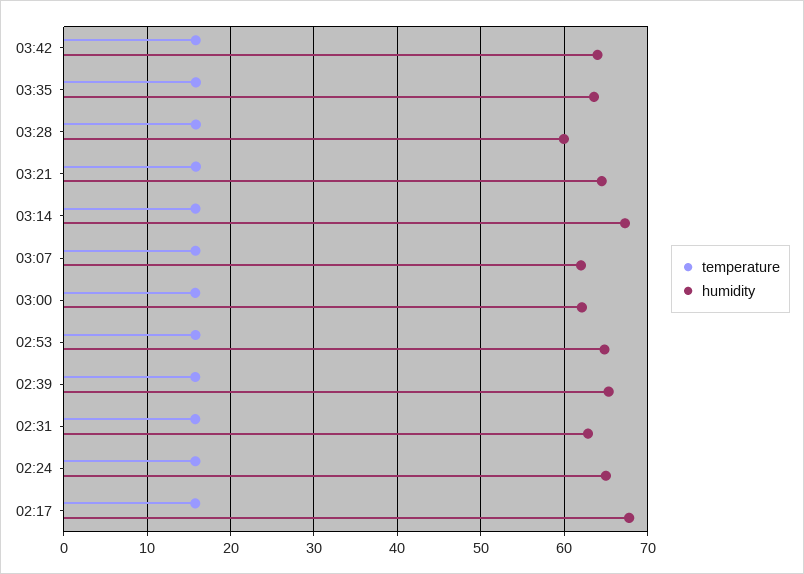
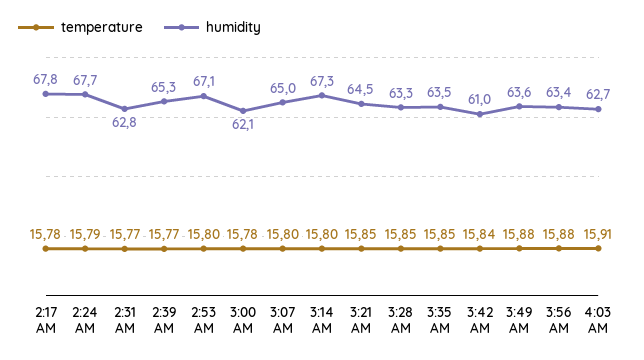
humidity, 03:42: 64 -> 61
humidity, 03:28: 60 -> 63.3
humidity, 03:07: 62 -> 65
humidity, 02:53: 65 -> 67.1
humidity, 02:24: 65 -> 67.7
temperature, 3:49 AM: none -> 15.88
humidity, 3:49 AM: none -> 63.6
temperature, 3:56 AM: none -> 15.88
humidity, 3:56 AM: none -> 63.4
temperature, 4:03 AM: none -> 15.91
humidity, 4:03 AM: none -> 62.7

